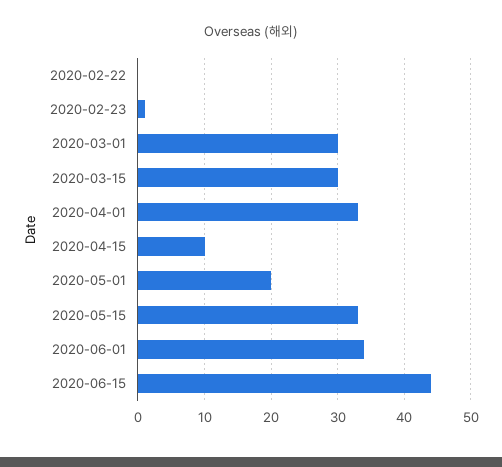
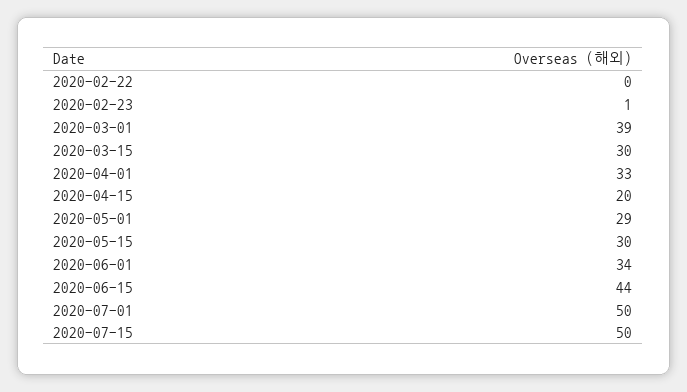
2020-03-01: 30 -> 39
2020-04-15: 10 -> 20
2020-05-01: 20 -> 29
2020-05-15: 33 -> 30
2020-07-01: none -> 50
2020-07-15: none -> 50

